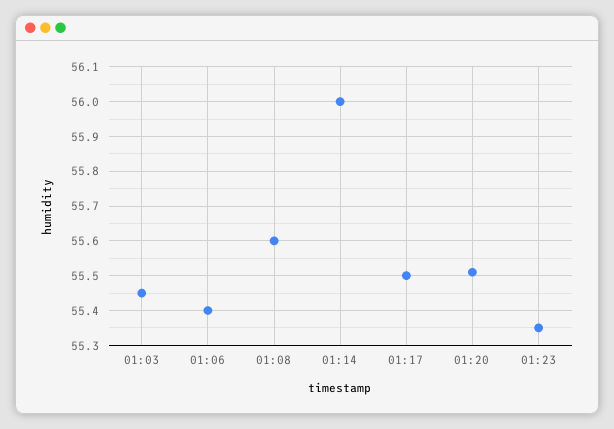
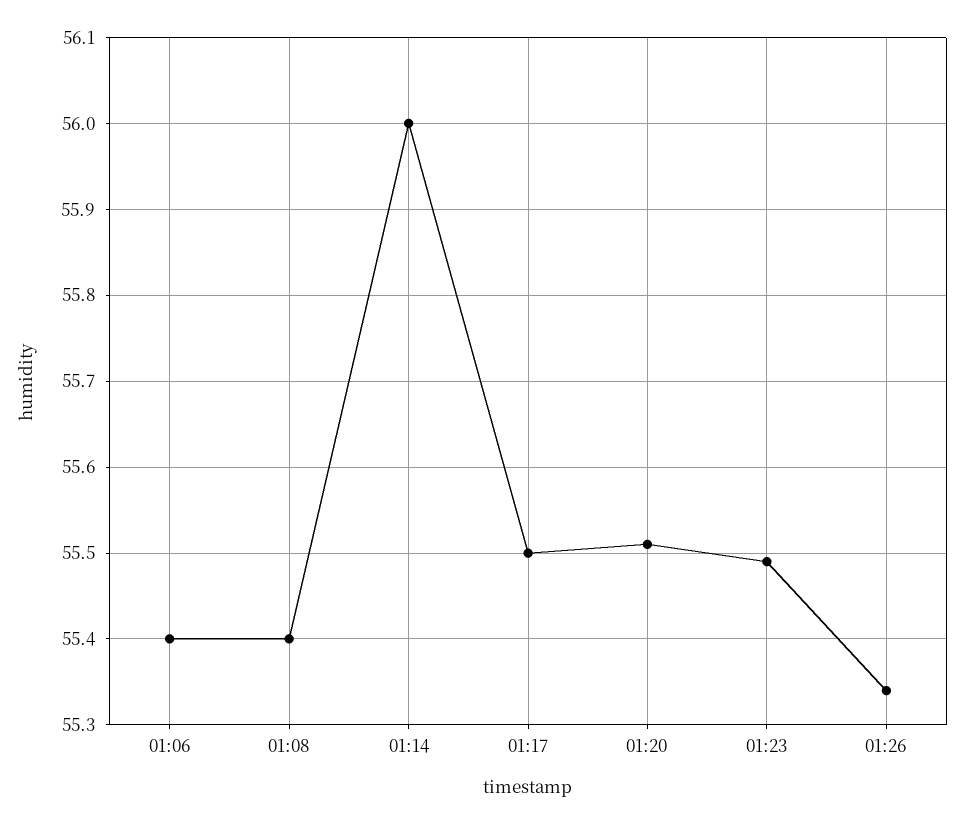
01:03: 55.45 -> none
01:08: 55.6 -> 55.4
01:23: 55.35 -> 55.49
01:26: none -> 55.34

